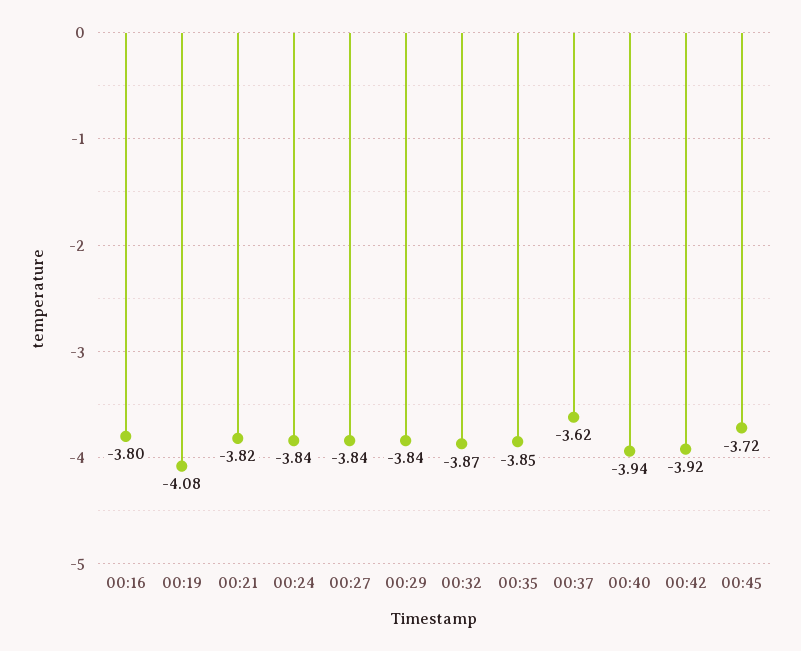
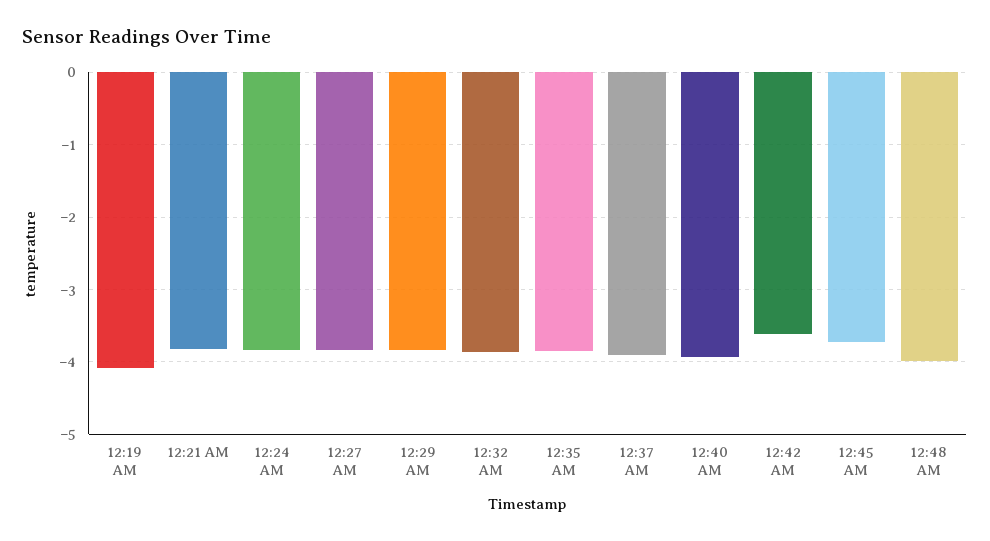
00:16: -3.8 -> none
00:37: -3.62 -> -3.9
00:42: -3.92 -> -3.6
12:48 AM: none -> -4

